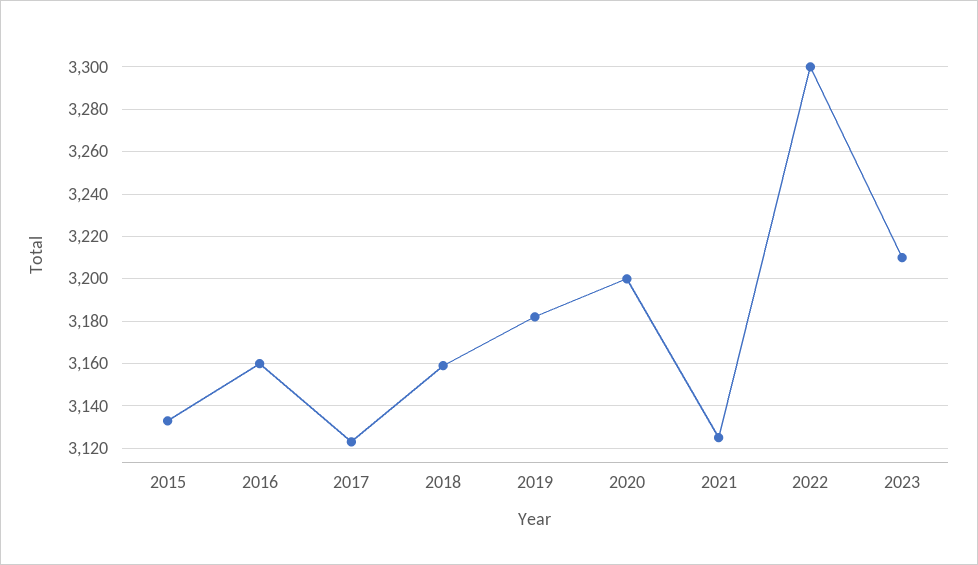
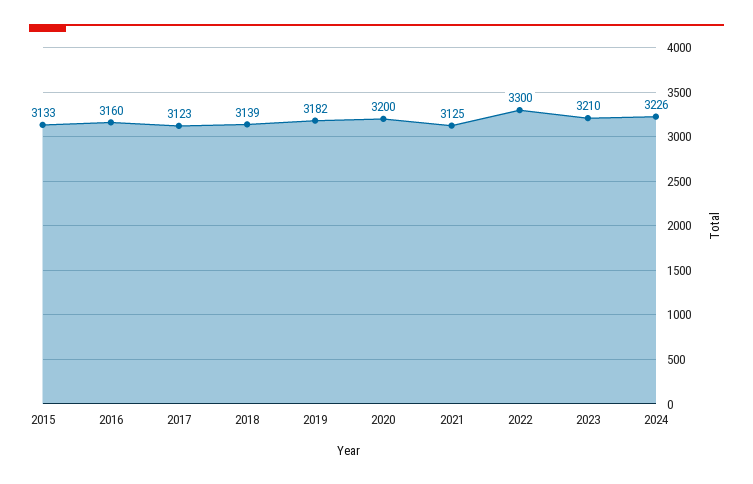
2018: 3160 -> 3139
2024: none -> 3226

